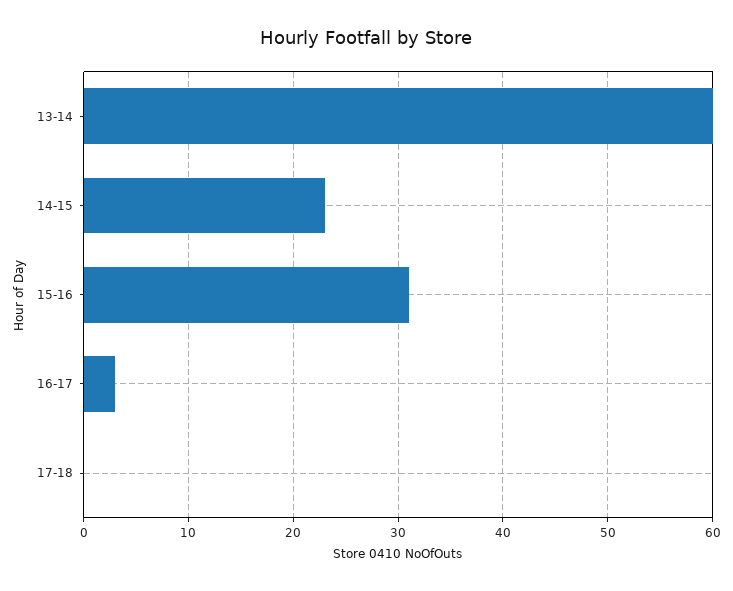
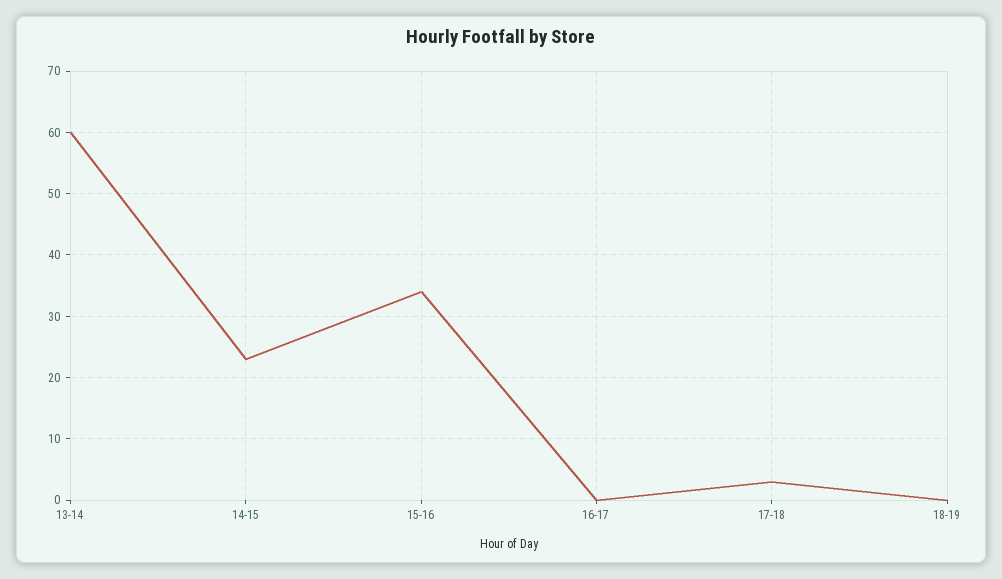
15-16: 31 -> 34
16-17: 3 -> 0
17-18: 0 -> 3
18-19: none -> 0

